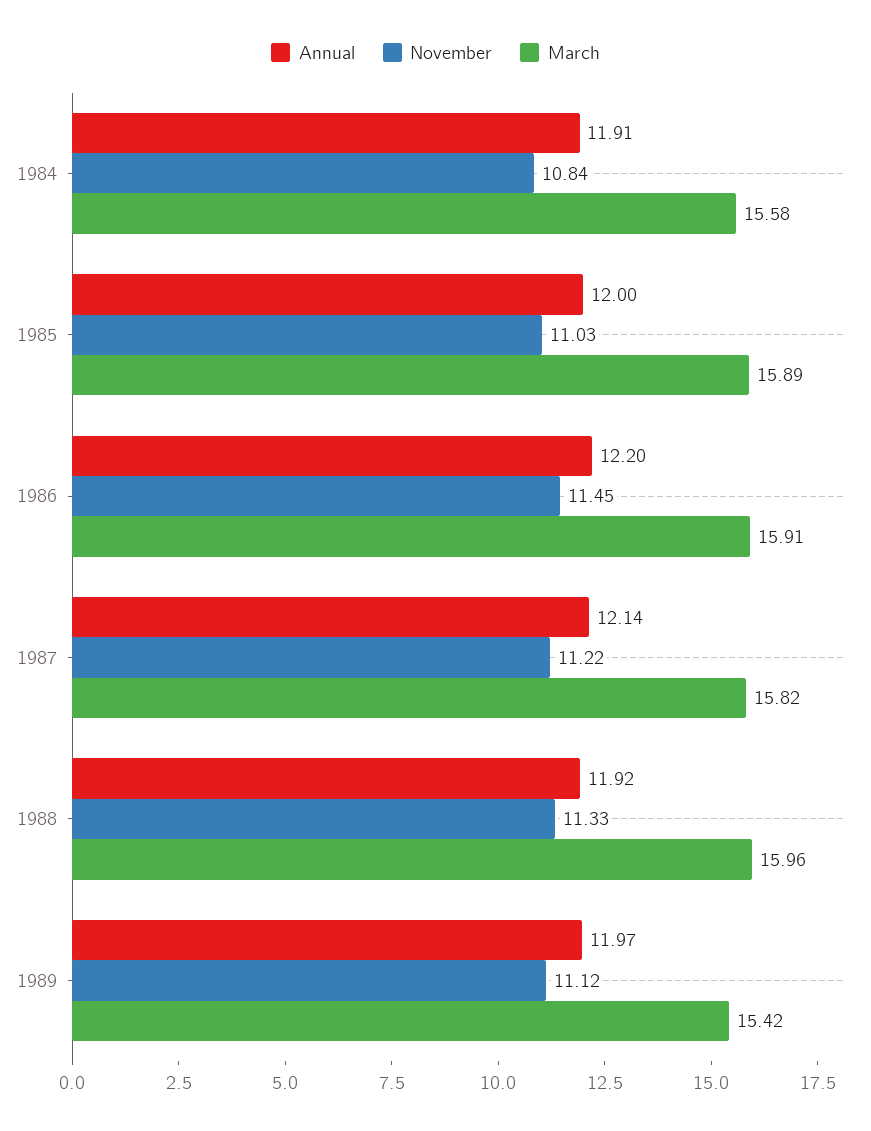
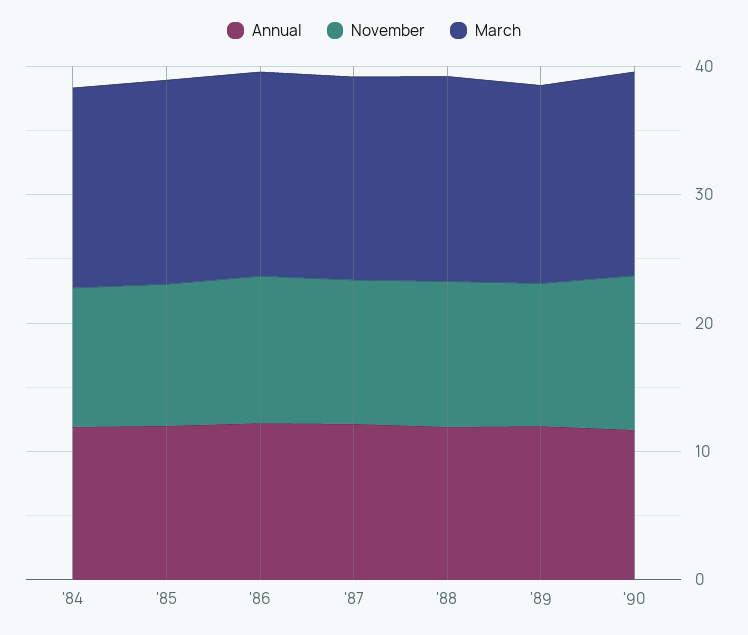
Annual, '90: none -> 12
November, '90: none -> 12
March, '90: none -> 16

